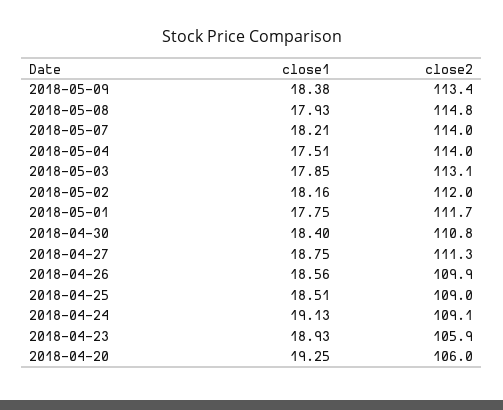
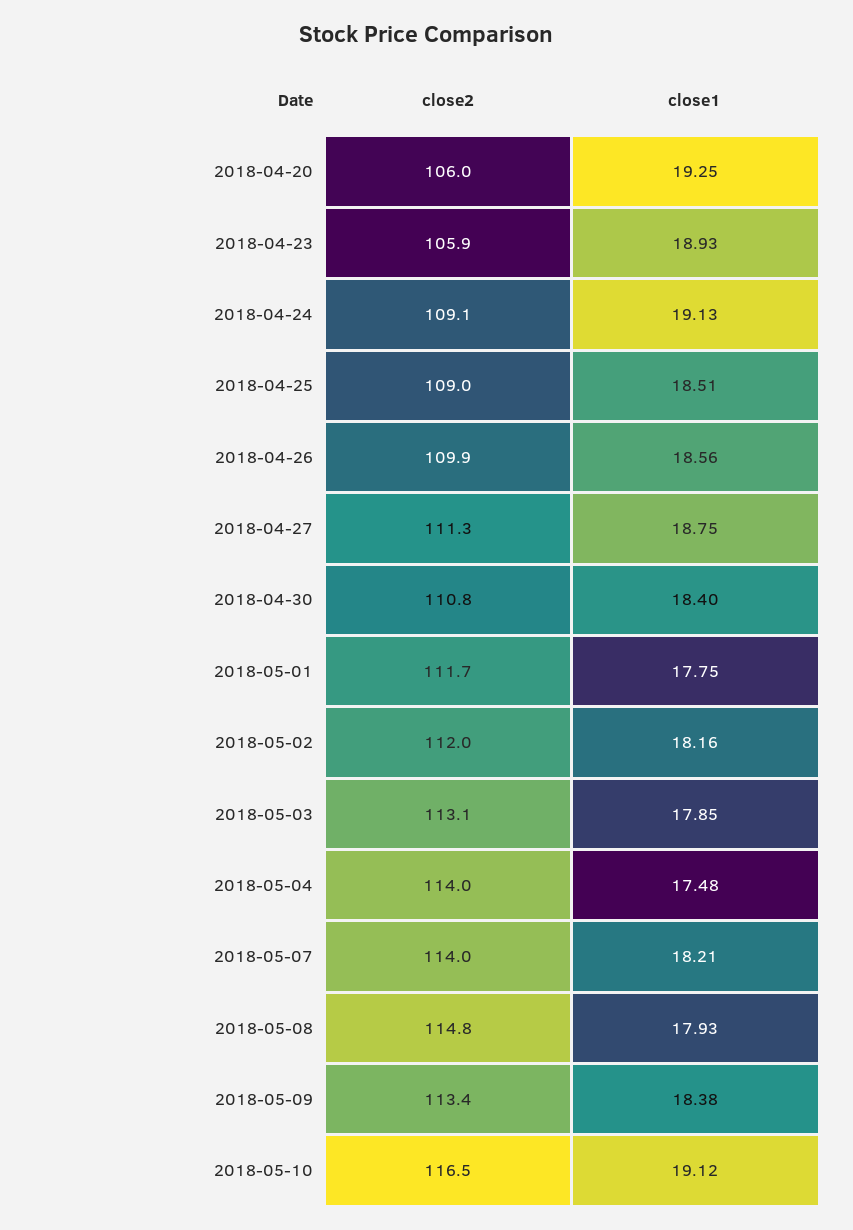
close1, 2018-05-04: 17.51 -> 17.48
close2, 2018-05-10: none -> 116.5
close1, 2018-05-10: none -> 19.12

